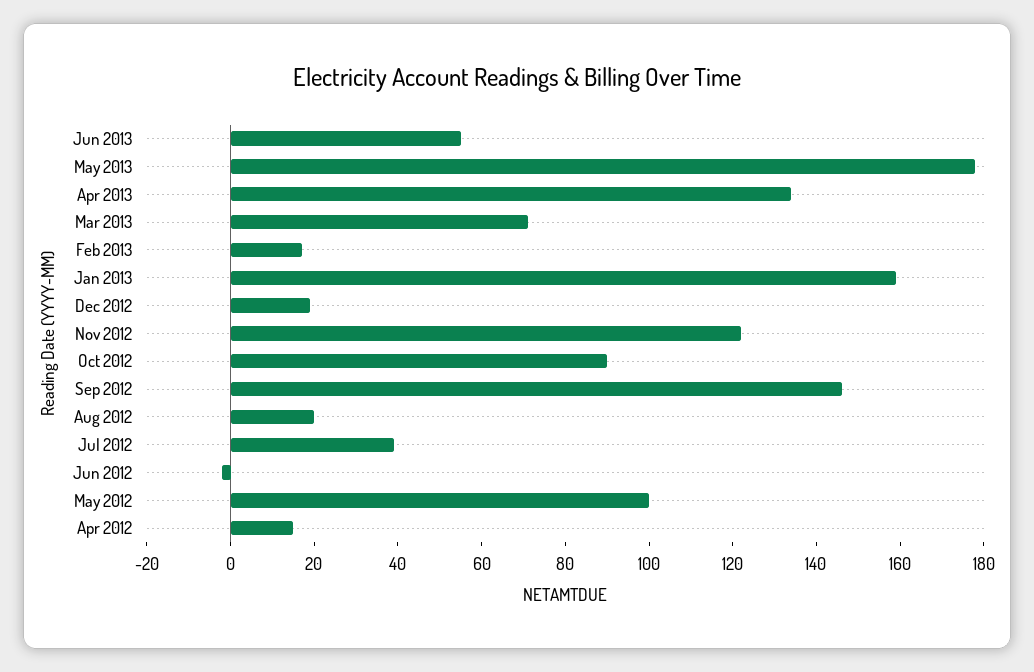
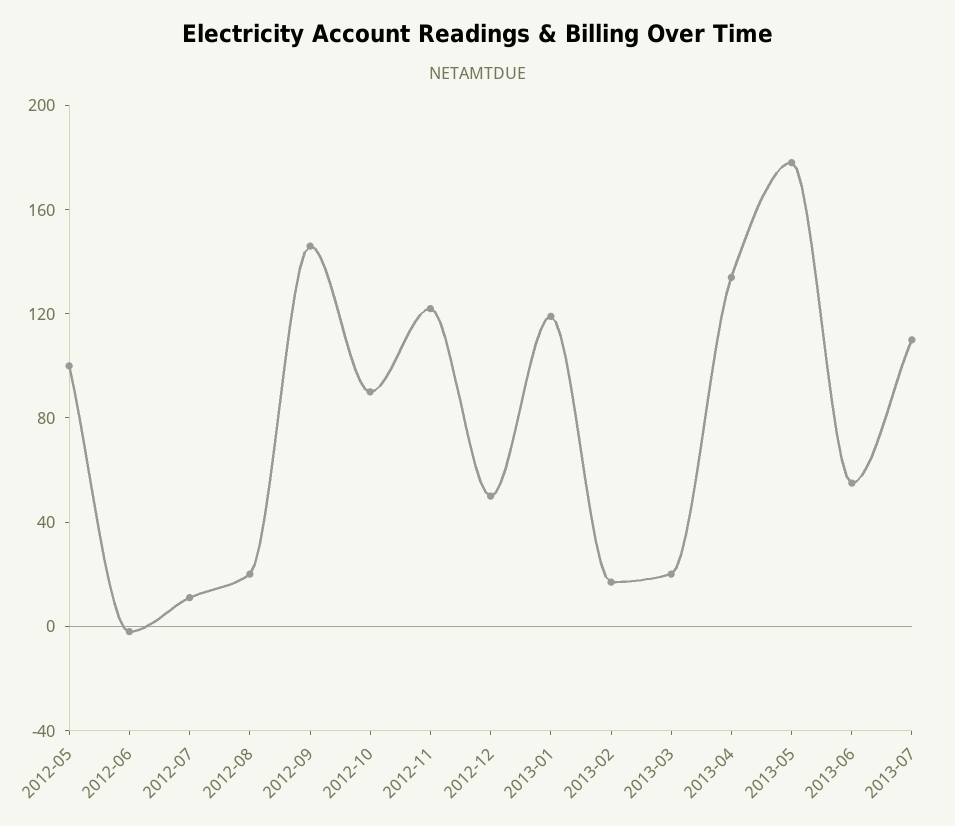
Mar 2013: 70 -> 20
Jan 2013: 160 -> 120
Dec 2012: 20 -> 50
Jul 2012: 40 -> 10
Apr 2012: 15 -> none
2013-07: none -> 110

